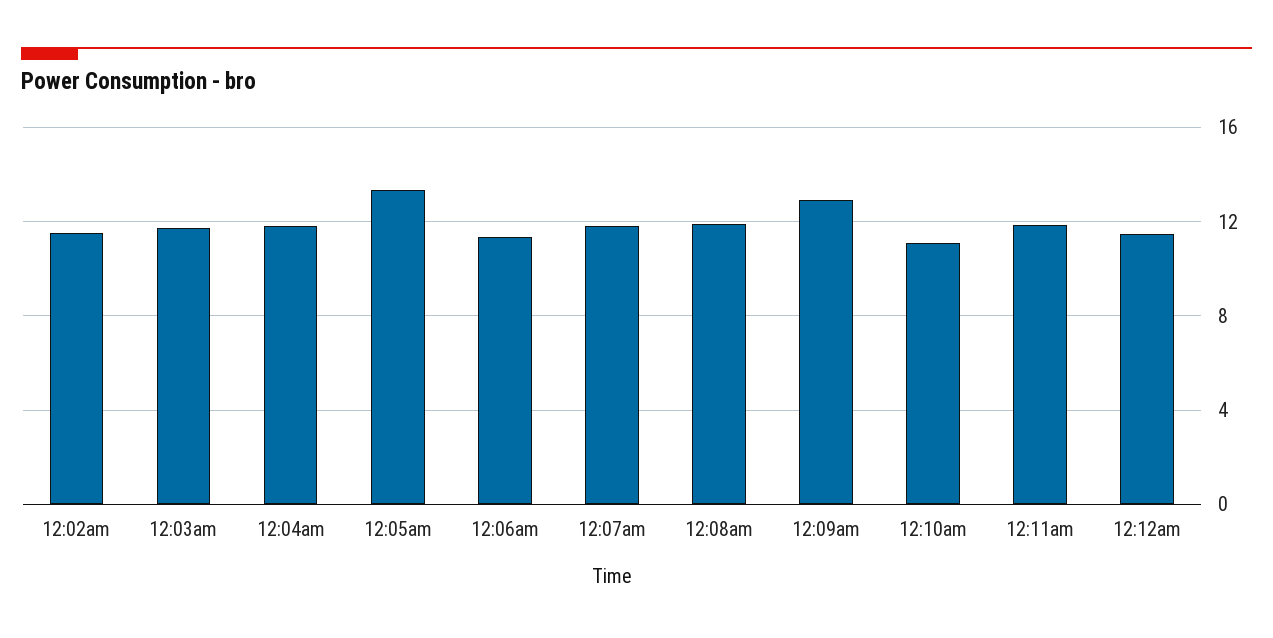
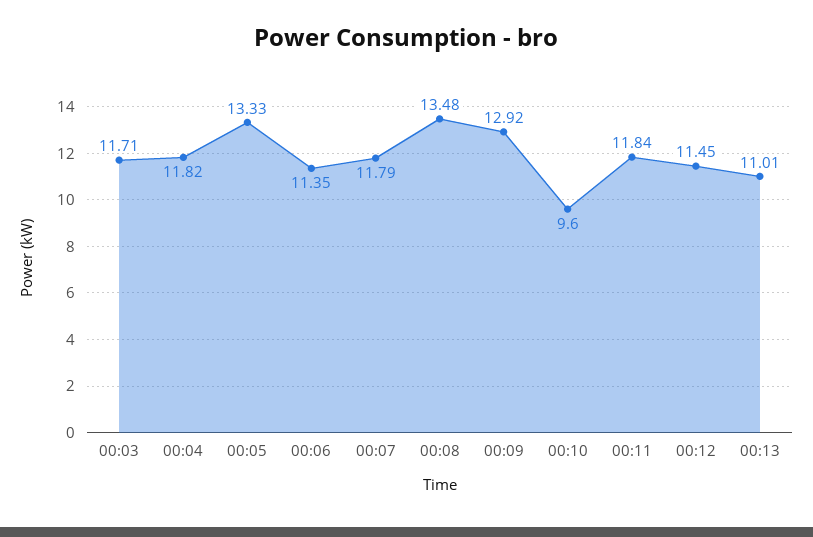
12:02am: 11.5 -> none
12:08am: 12 -> 13.48
12:10am: 11 -> 9.6
00:13: none -> 11.01

